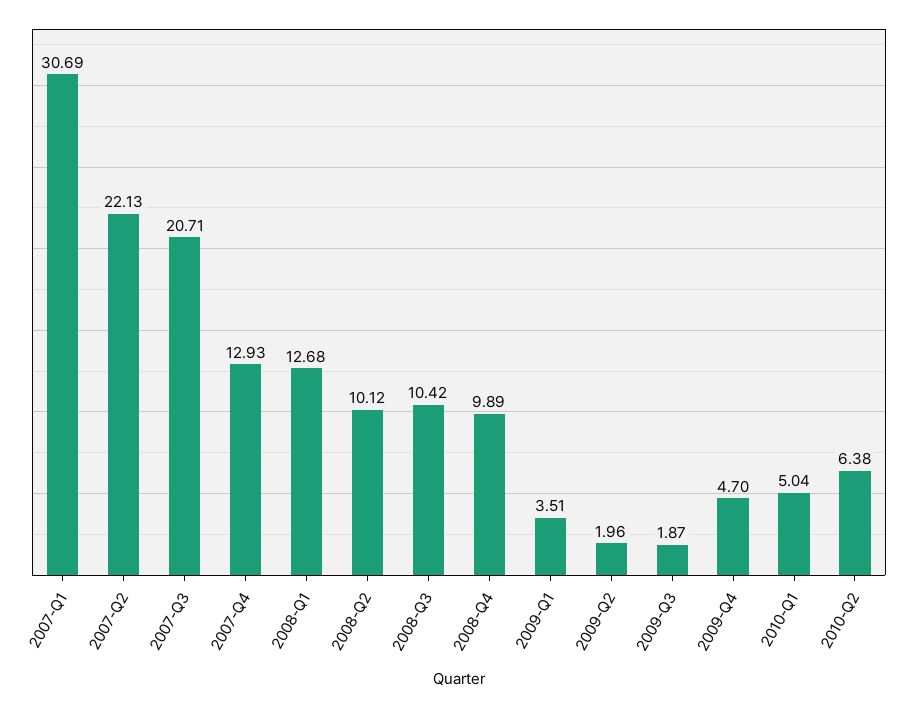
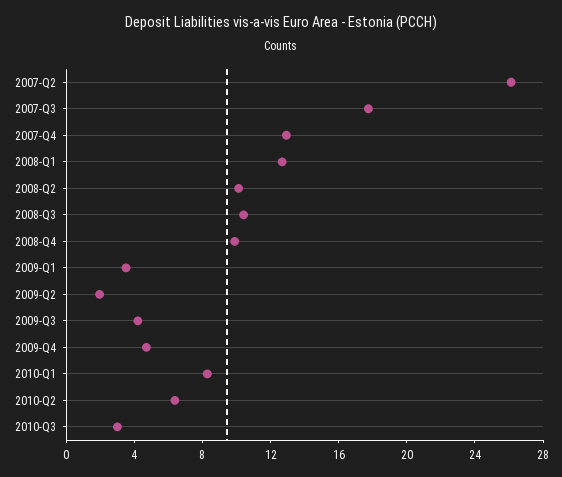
2007-Q1: 30.69 -> none
2007-Q2: 22.13 -> 26
2007-Q3: 20.71 -> 18
2009-Q3: 1.87 -> 4
2010-Q1: 5.04 -> 8
2010-Q3: none -> 3

